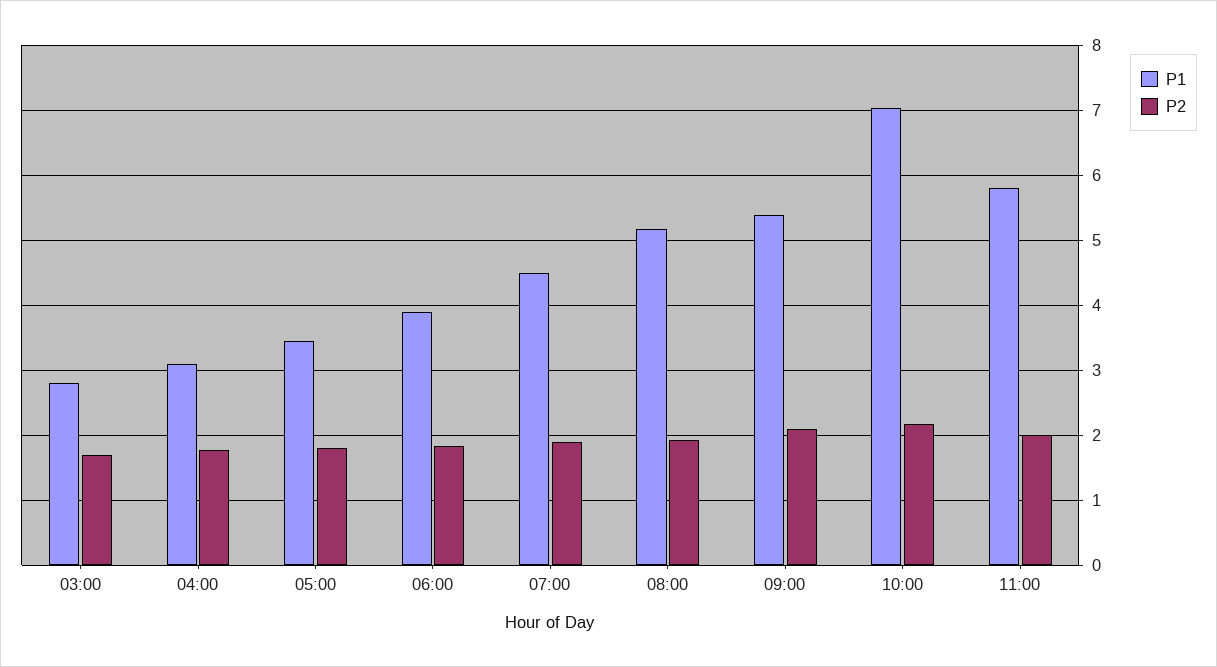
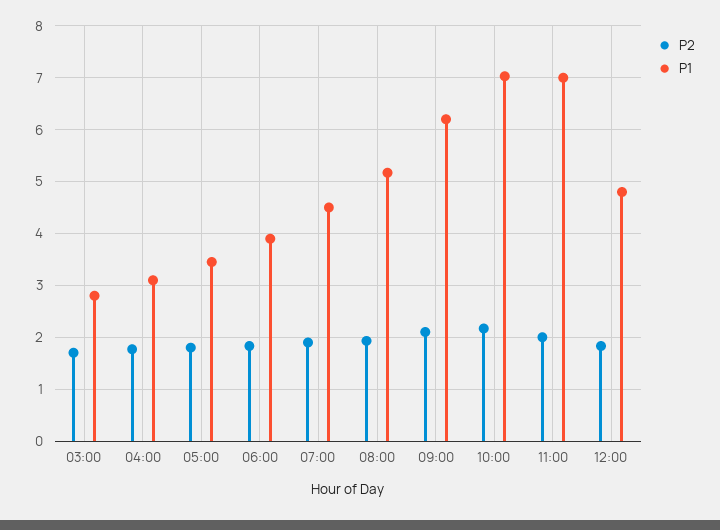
P1, 09:00: 5.4 -> 6.2
P1, 11:00: 5.8 -> 7
P2, 12:00: none -> 1.8
P1, 12:00: none -> 4.8

